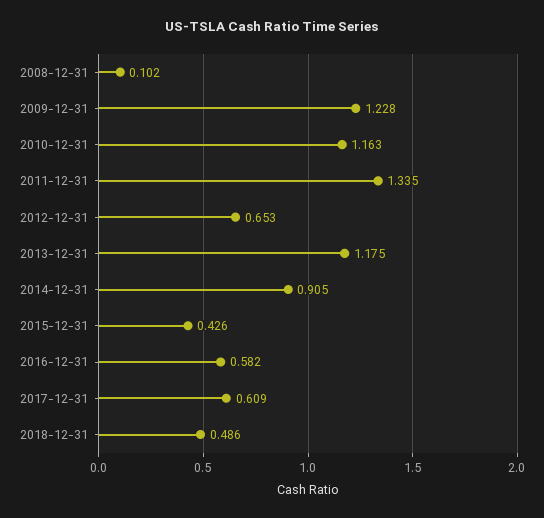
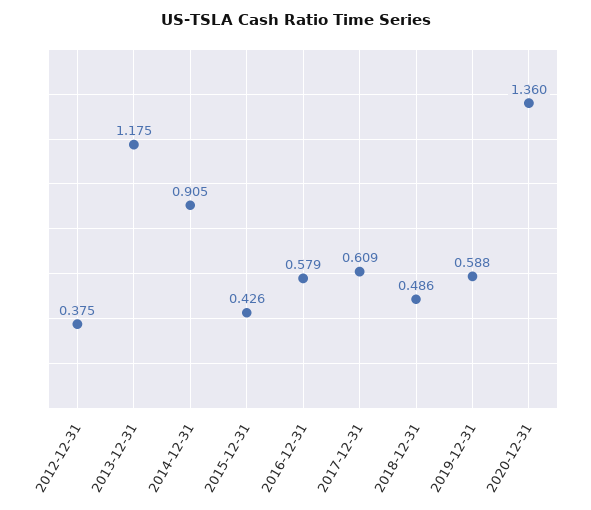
2008-12-31: 0.102 -> none
2009-12-31: 1.228 -> none
2010-12-31: 1.163 -> none
2011-12-31: 1.335 -> none
2012-12-31: 0.653 -> 0.375
2016-12-31: 0.582 -> 0.579
2019-12-31: none -> 0.588
2020-12-31: none -> 1.36

